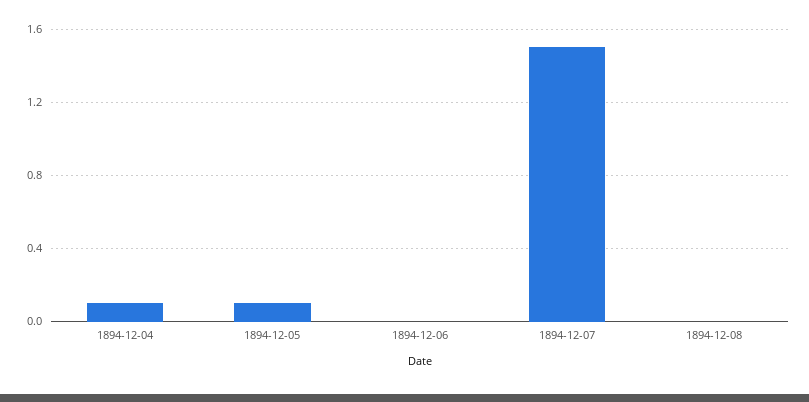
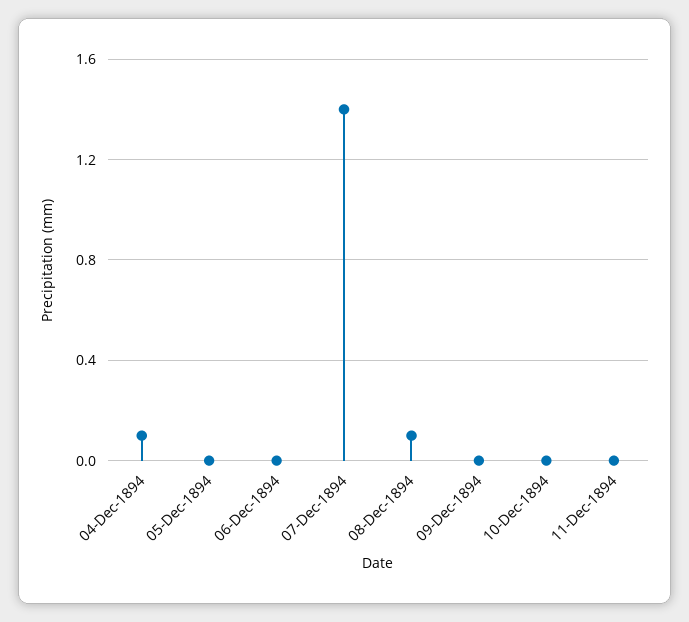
1894-12-05: 0.1 -> 0
1894-12-07: 1.5 -> 1.4
1894-12-08: 0 -> 0.1
09-Dec-1894: none -> 0
10-Dec-1894: none -> 0
11-Dec-1894: none -> 0

